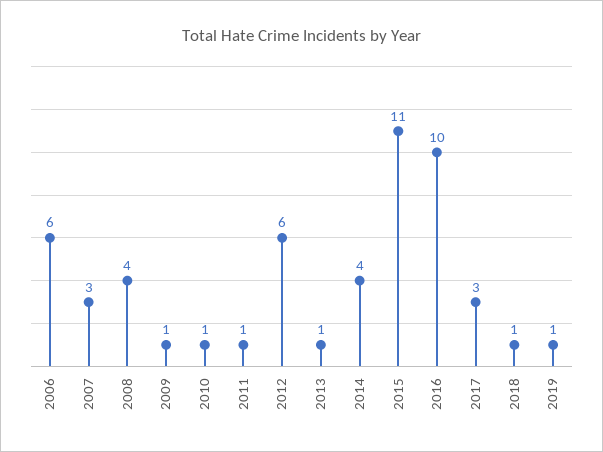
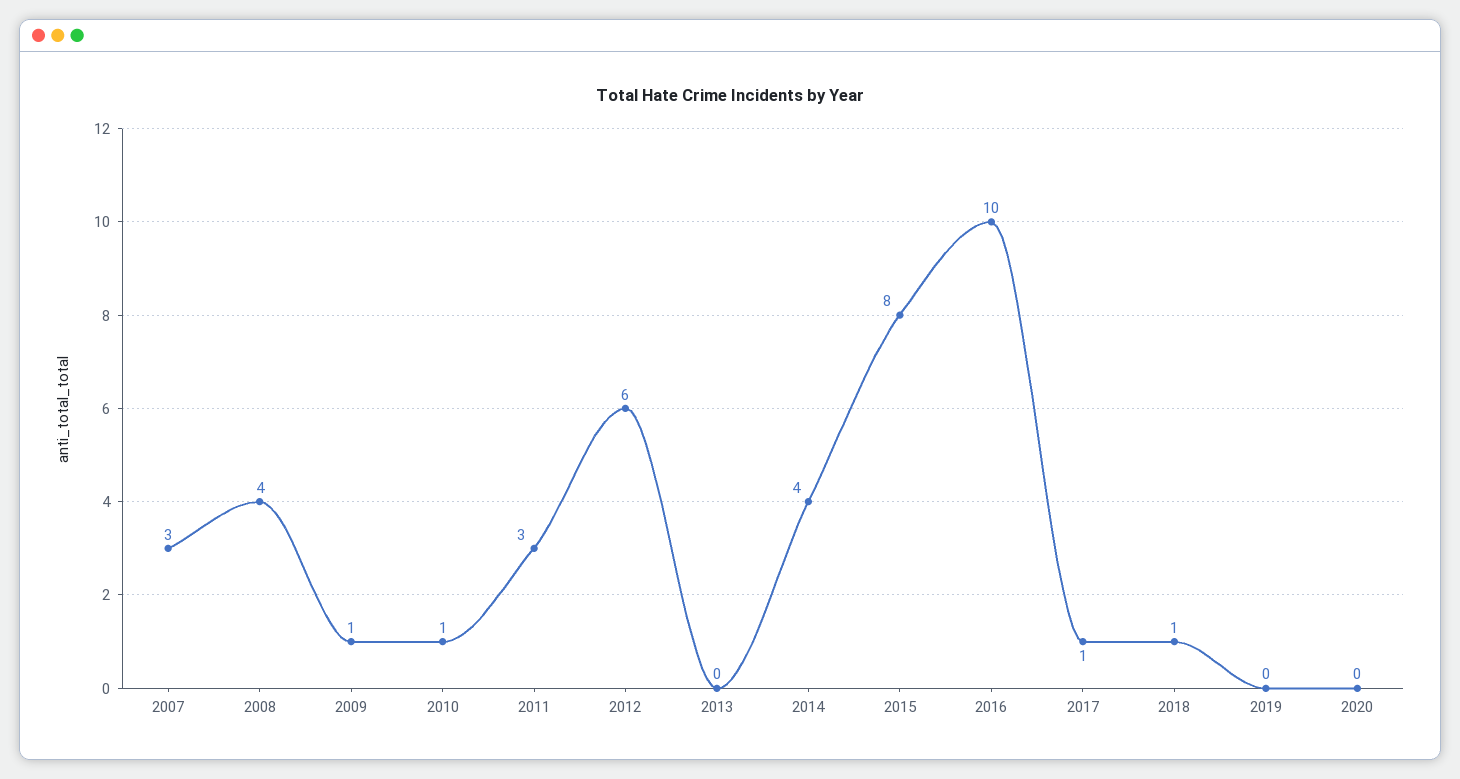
2006: 6 -> none
2011: 1 -> 3
2013: 1 -> 0
2015: 11 -> 8
2017: 3 -> 1
2019: 1 -> 0
2020: none -> 0

